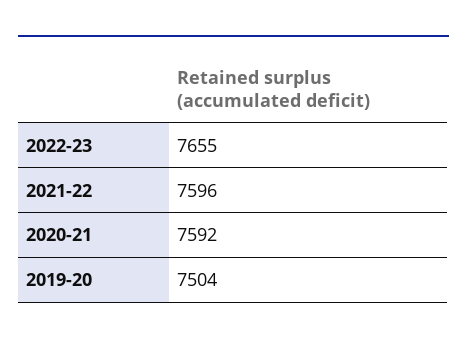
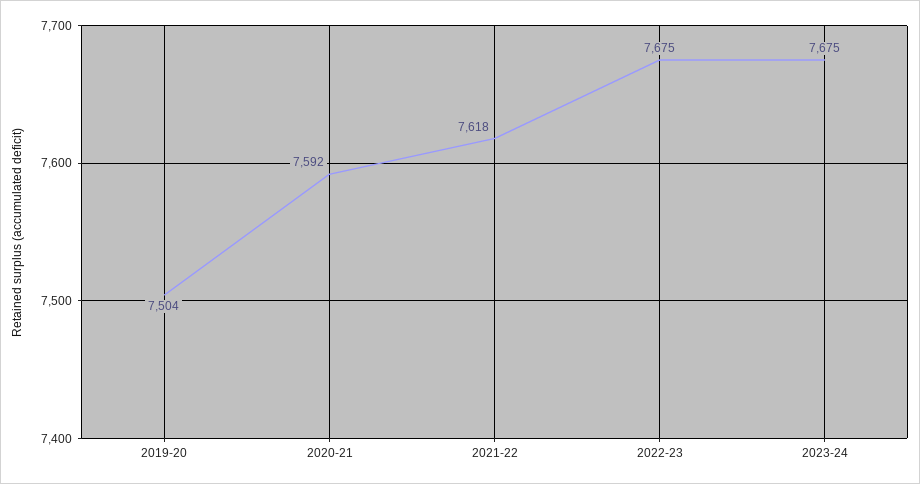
2022-23: 7655 -> 7675
2021-22: 7596 -> 7618
2023-24: none -> 7675

